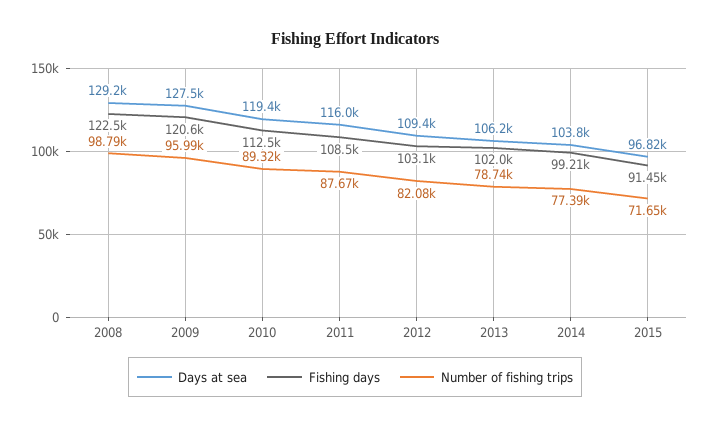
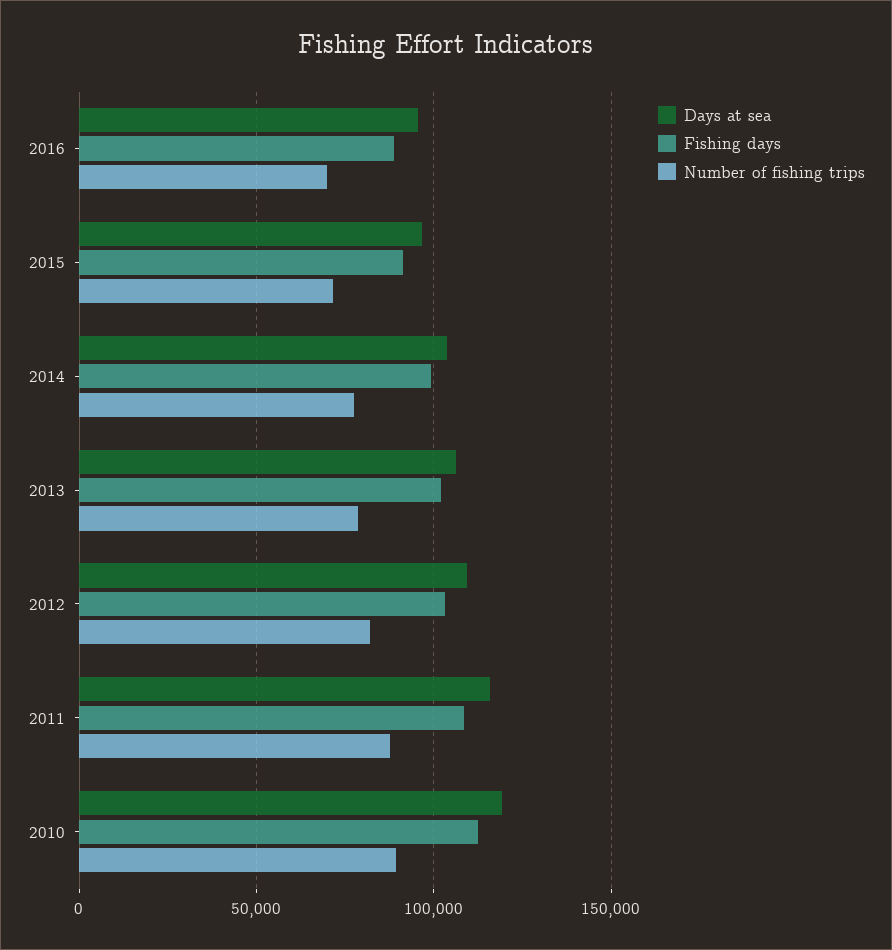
Days at sea, 2008: 129200 -> none
Fishing days, 2008: 122500 -> none
Number of fishing trips, 2008: 98790 -> none
Days at sea, 2009: 127500 -> none
Fishing days, 2009: 120600 -> none
Number of fishing trips, 2009: 95990 -> none
Days at sea, 2016: none -> 95000
Fishing days, 2016: none -> 90000
Number of fishing trips, 2016: none -> 70000

